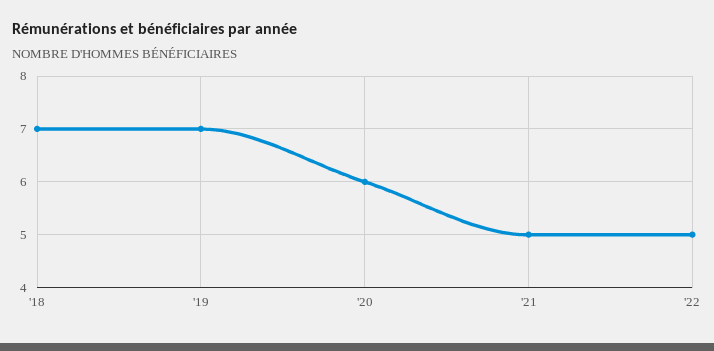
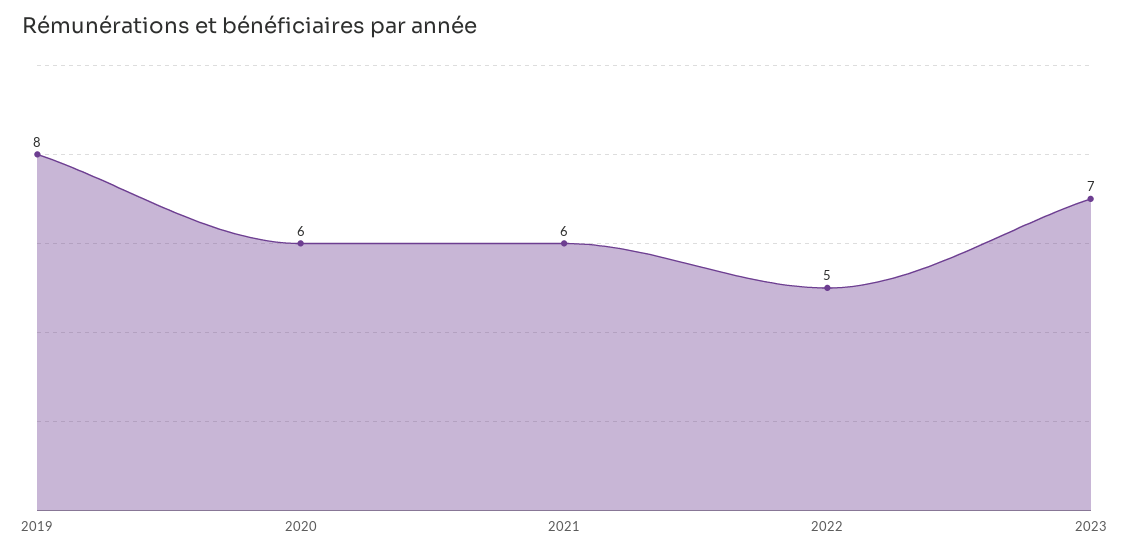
'18: 7 -> none
'19: 7 -> 8
'21: 5 -> 6
2023: none -> 7

